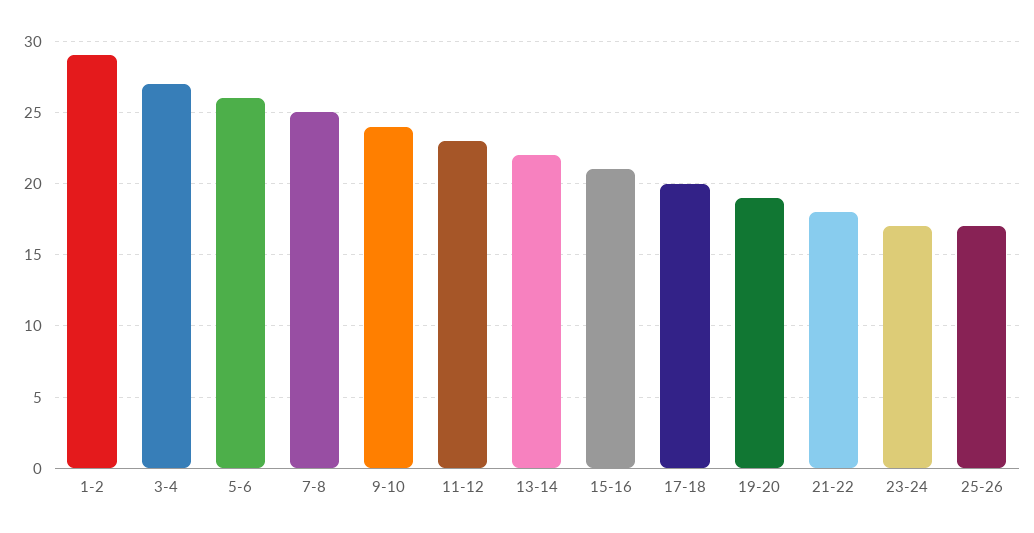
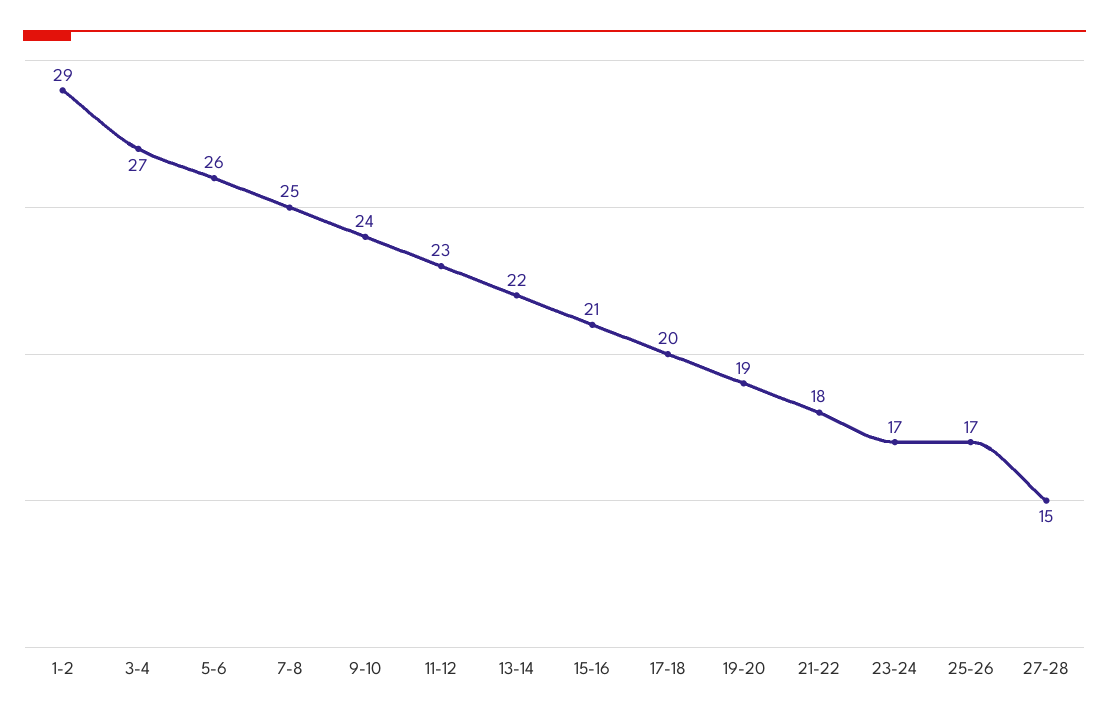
27-28: none -> 15

